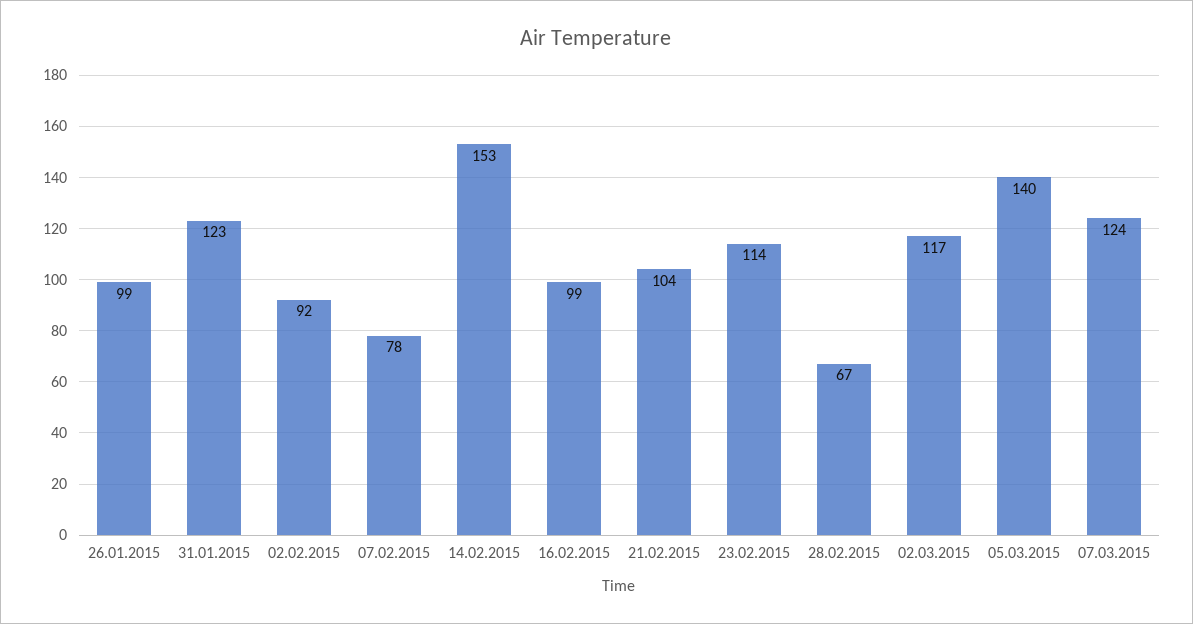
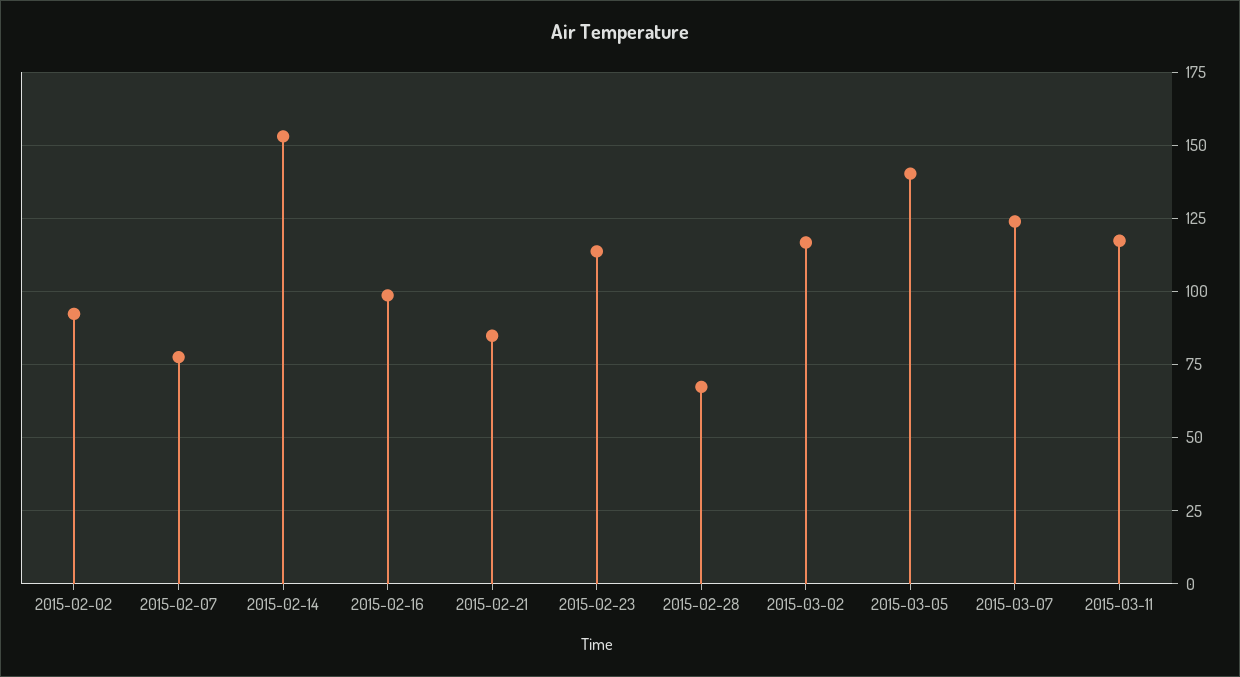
26.01.2015: 99 -> none
31.01.2015: 123 -> none
21.02.2015: 104 -> 85
2015-03-11: none -> 117.5

